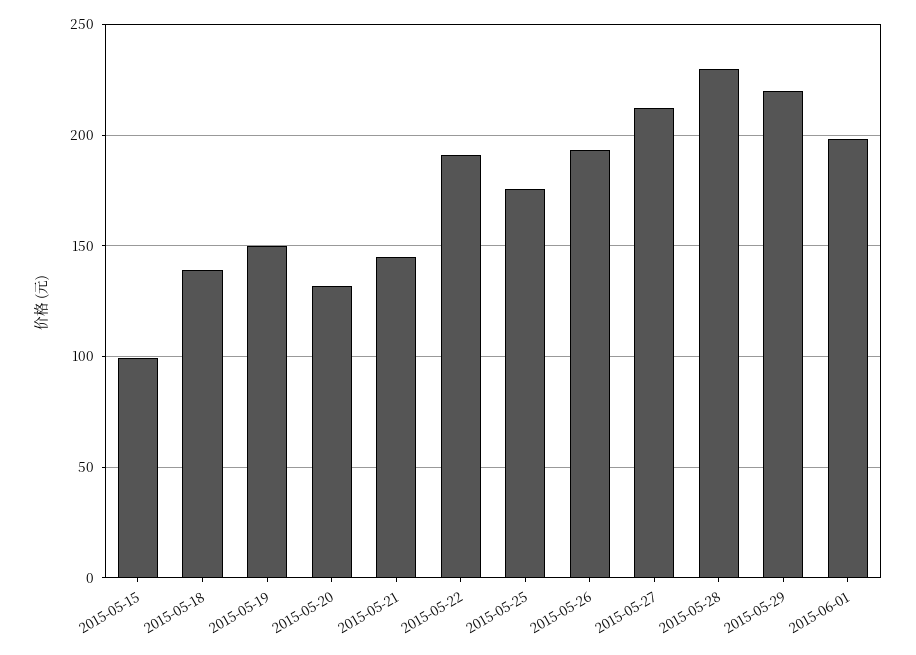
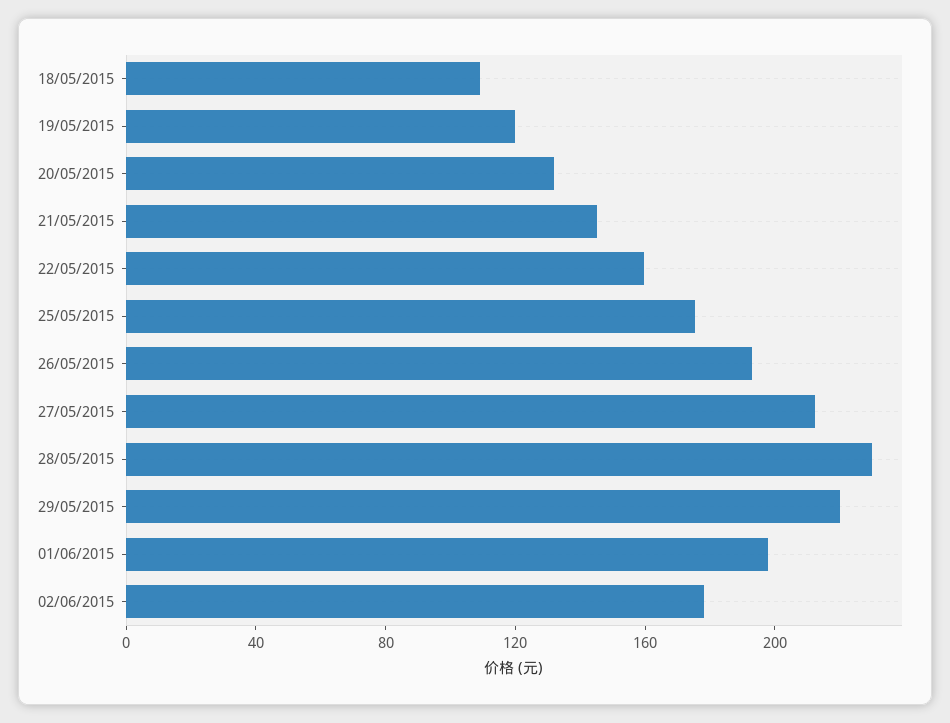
2015-05-15: 100 -> none
2015-05-18: 140 -> 110
2015-05-19: 150 -> 120
2015-05-22: 190 -> 160
02/06/2015: none -> 180

